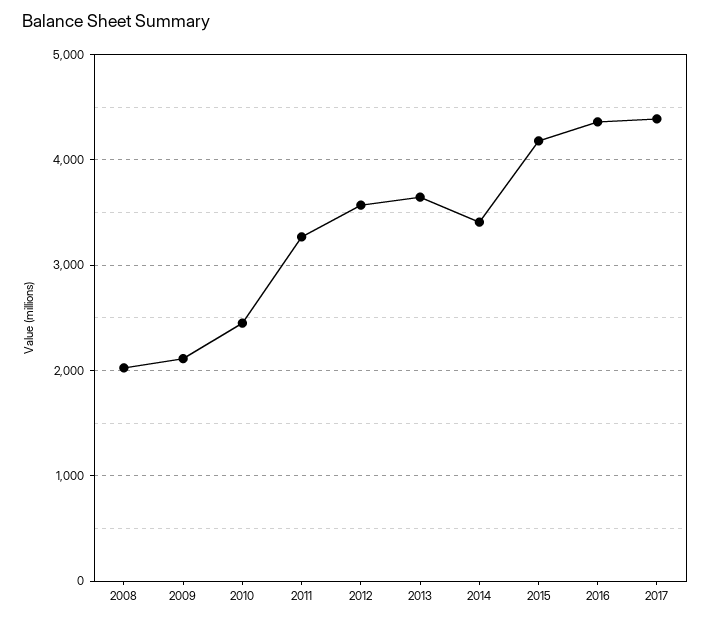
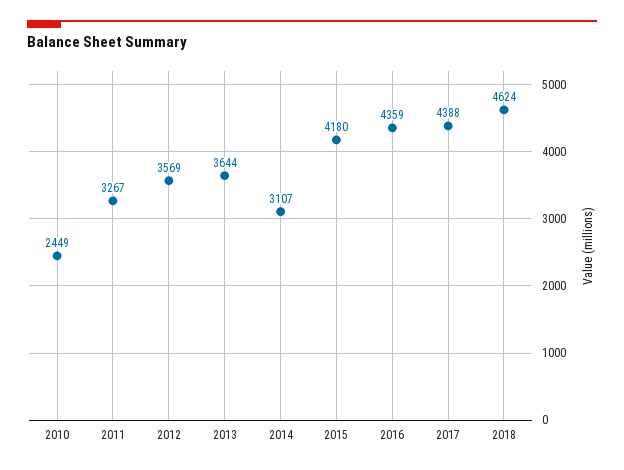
2008: 2000 -> none
2009: 2100 -> none
2014: 3400 -> 3107
2018: none -> 4624

